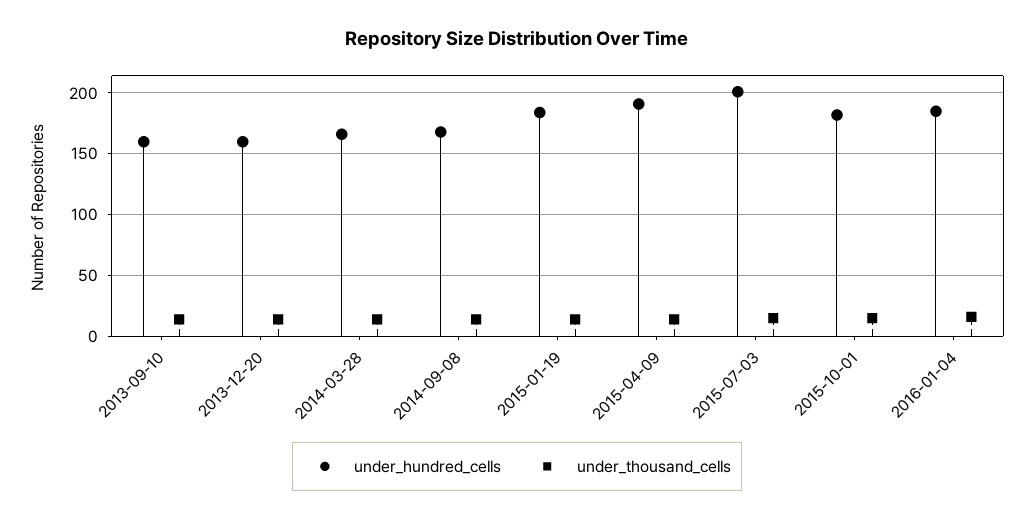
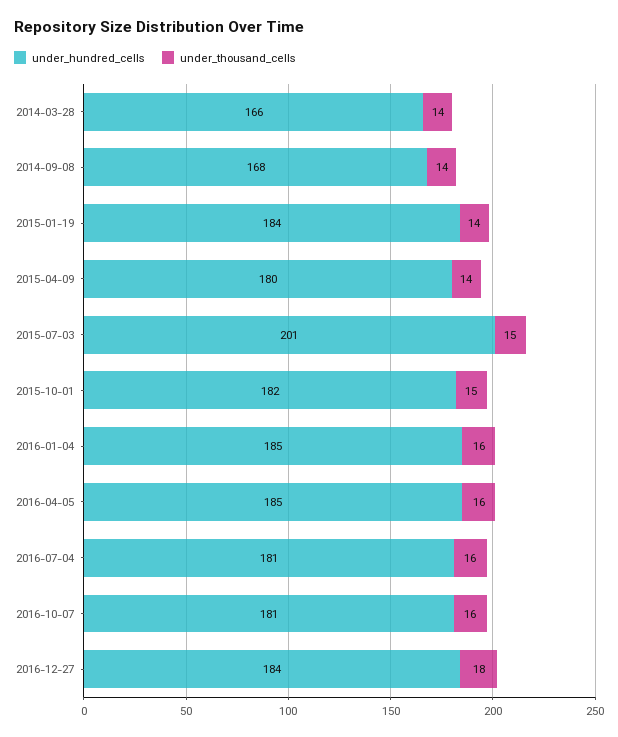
under_hundred_cells, 2013-09-10: 160 -> none
under_thousand_cells, 2013-09-10: 15 -> none
under_hundred_cells, 2013-12-20: 160 -> none
under_thousand_cells, 2013-12-20: 15 -> none
under_hundred_cells, 2015-04-09: 190 -> 180
under_hundred_cells, 2016-04-05: none -> 185
under_thousand_cells, 2016-04-05: none -> 16
under_hundred_cells, 2016-07-04: none -> 181
under_thousand_cells, 2016-07-04: none -> 16
under_hundred_cells, 2016-10-07: none -> 181
under_thousand_cells, 2016-10-07: none -> 16
under_hundred_cells, 2016-12-27: none -> 184
under_thousand_cells, 2016-12-27: none -> 18

